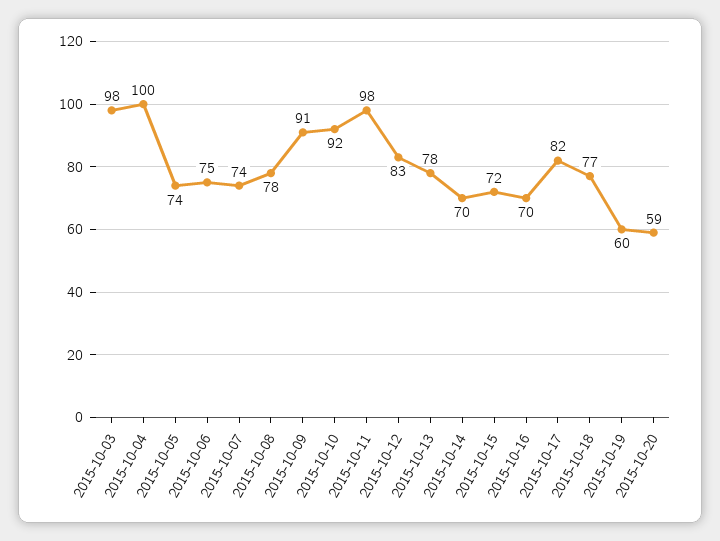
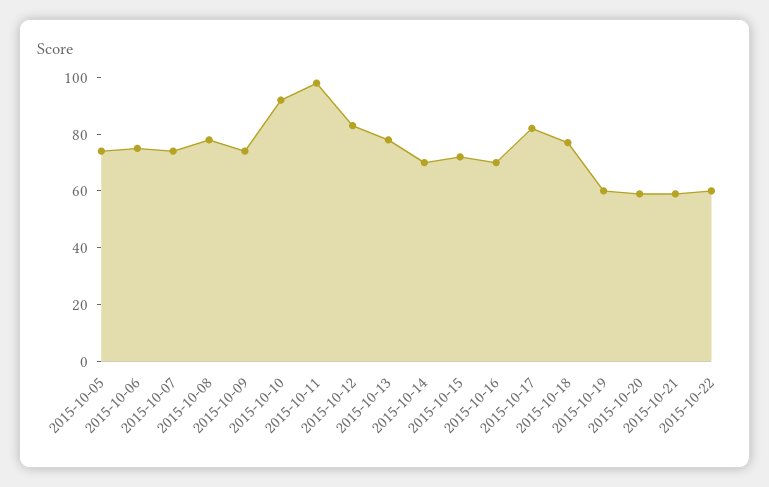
2015-10-03: 98 -> none
2015-10-04: 100 -> none
2015-10-09: 91 -> 75
2015-10-21: none -> 60
2015-10-22: none -> 60

